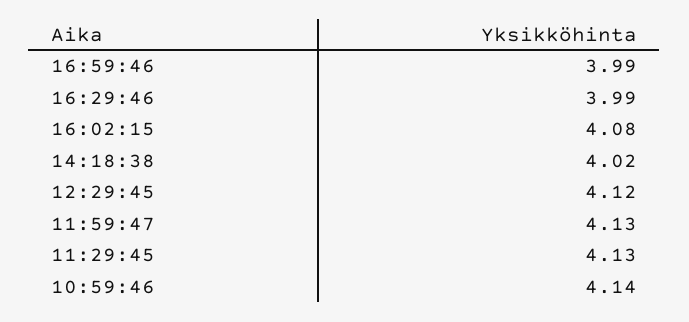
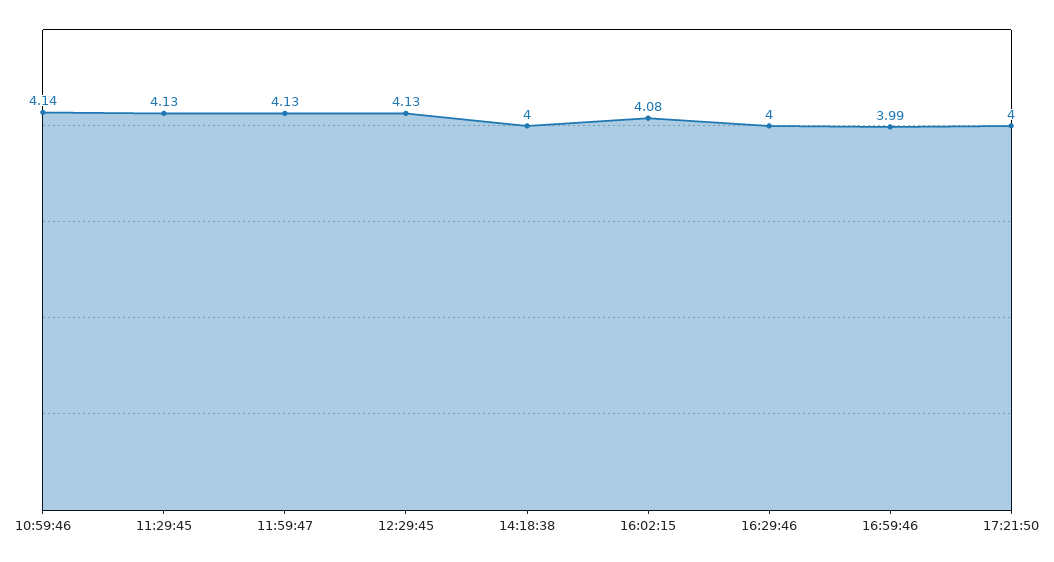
16:29:46: 3.99 -> 4
14:18:38: 4.02 -> 4
12:29:45: 4.12 -> 4.13
17:21:50: none -> 4

